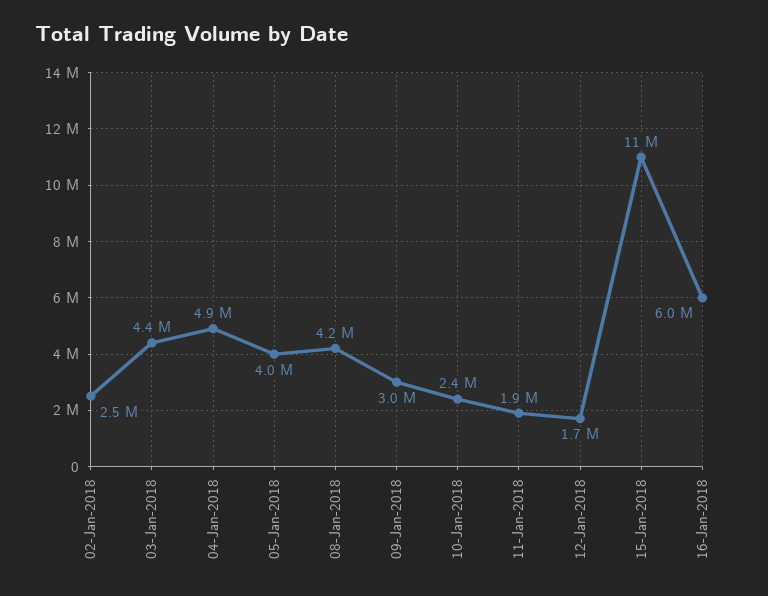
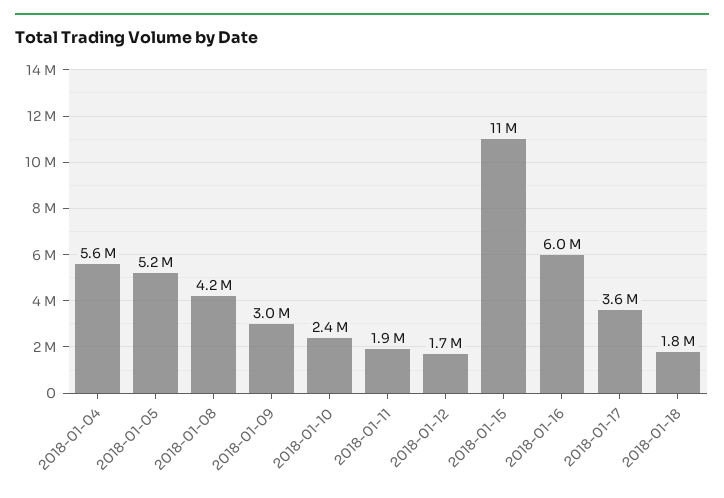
02-Jan-2018: 2500000 -> none
03-Jan-2018: 4400000 -> none
04-Jan-2018: 4900000 -> 5600000
05-Jan-2018: 4000000 -> 5200000
2018-01-17: none -> 3600000
2018-01-18: none -> 1800000

